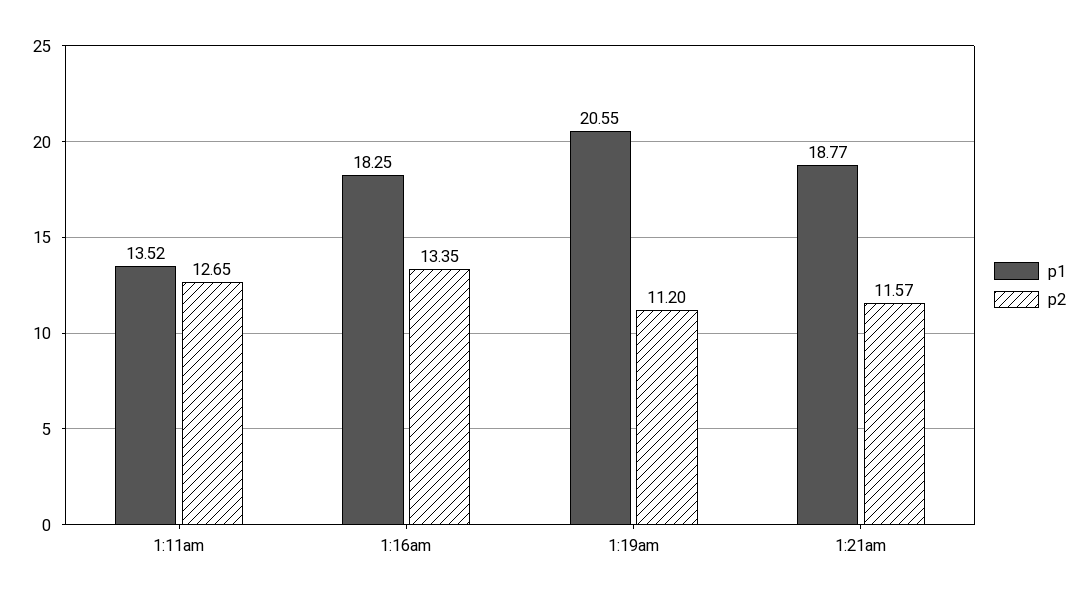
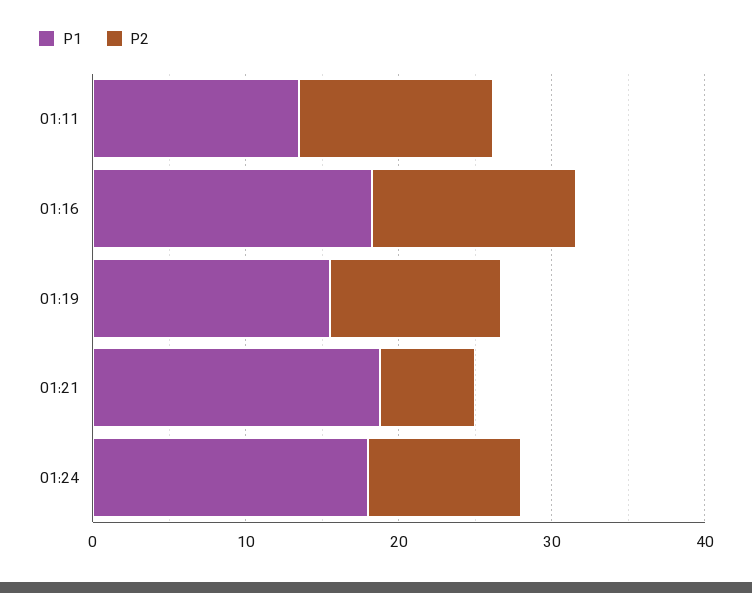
p1, 1:19am: 20.55 -> 16
p2, 1:21am: 11.57 -> 6
p1, 01:24: none -> 18
p2, 01:24: none -> 10

